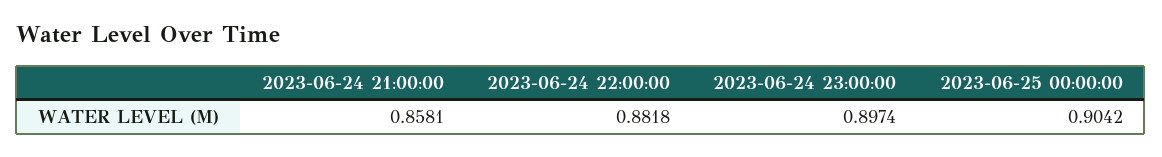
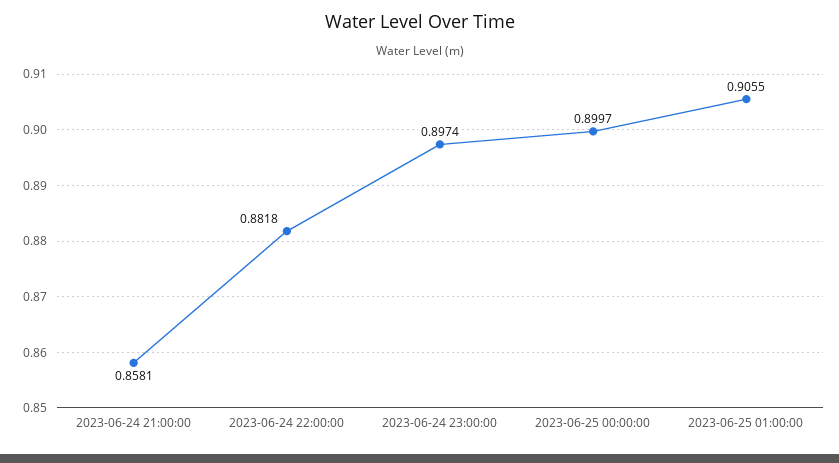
2023-06-25 00:00:00: 0.9042 -> 0.8997
2023-06-25 01:00:00: none -> 0.9055

